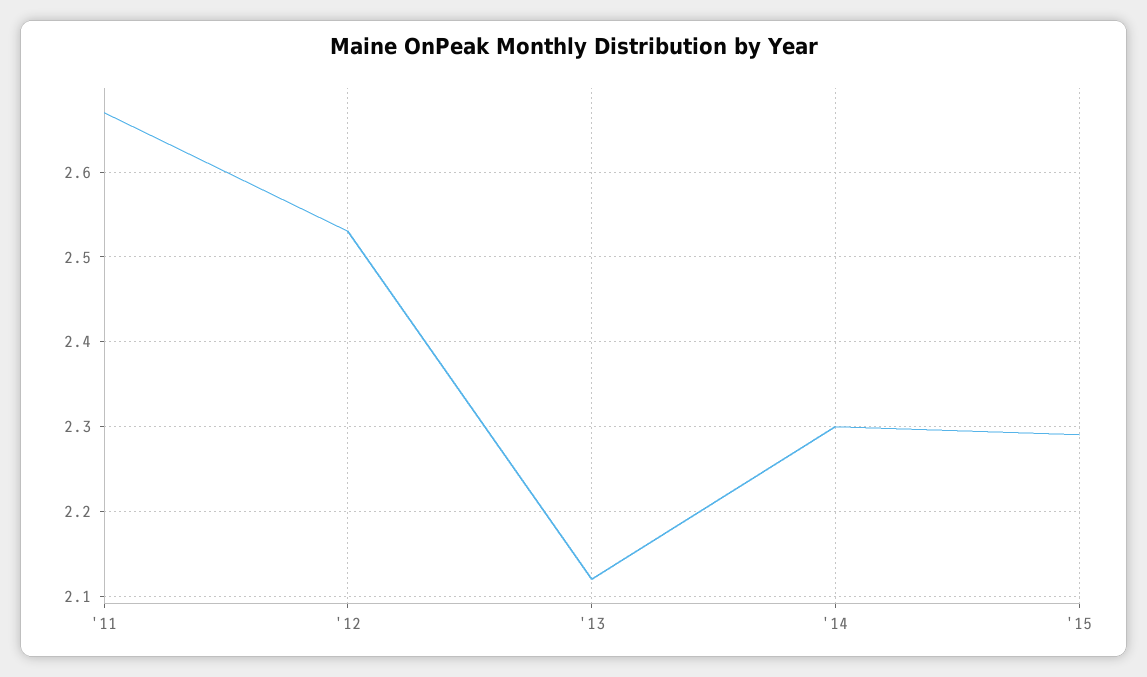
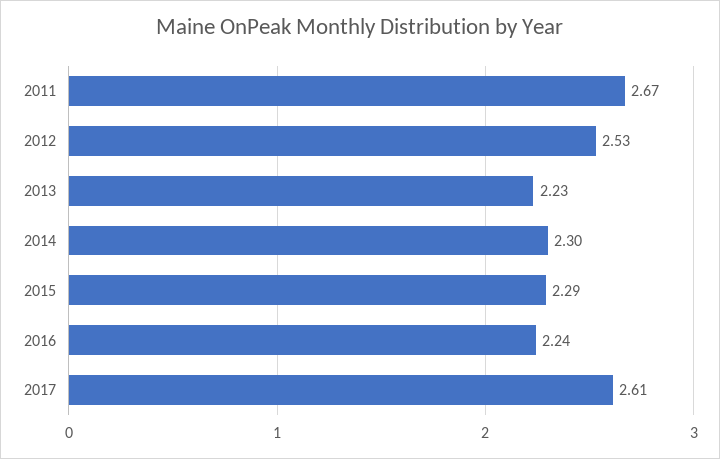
'13: 2.12 -> 2.23
2016: none -> 2.24
2017: none -> 2.61

